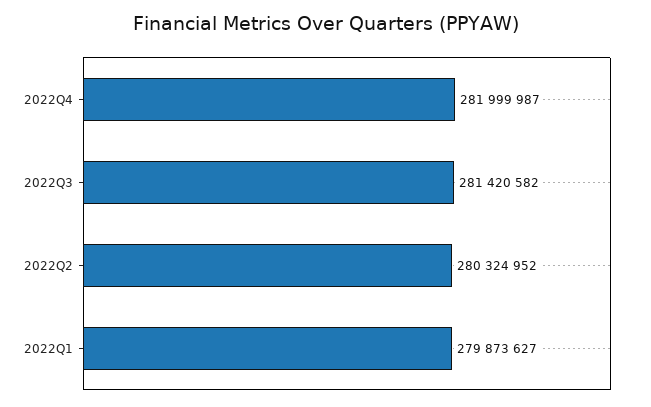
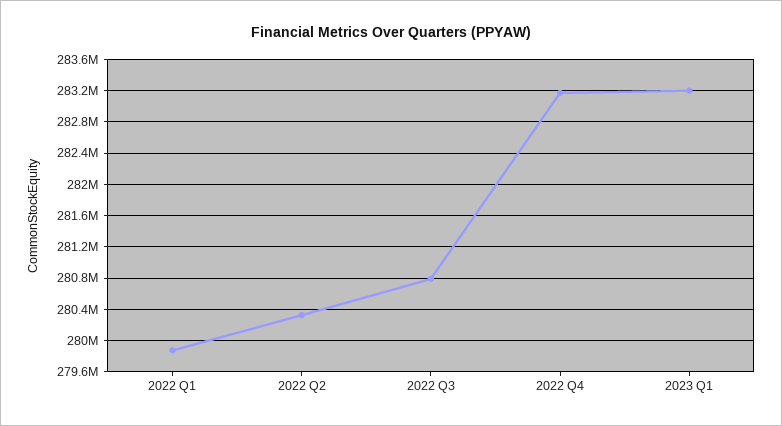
2022Q4: 281999987 -> 283200000
2022Q3: 281420582 -> 280800000
2023 Q1: none -> 283200000

